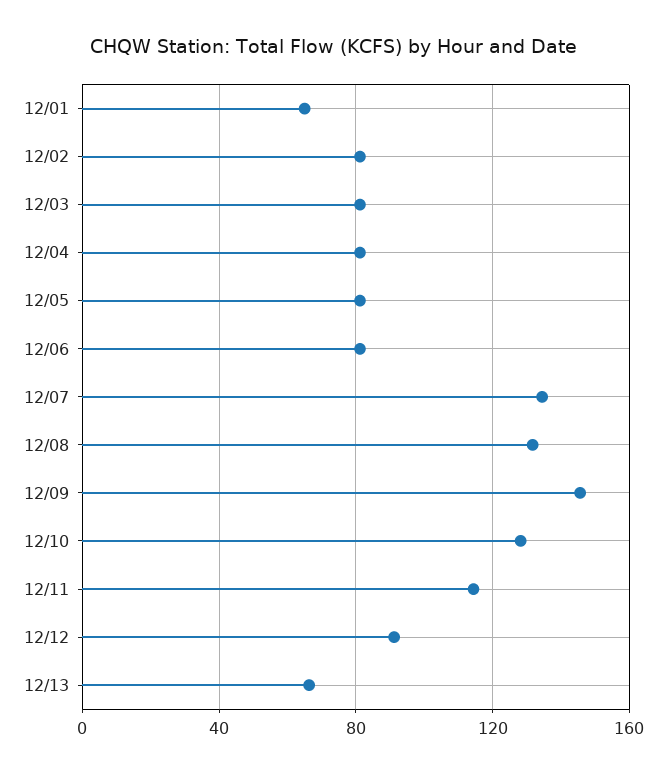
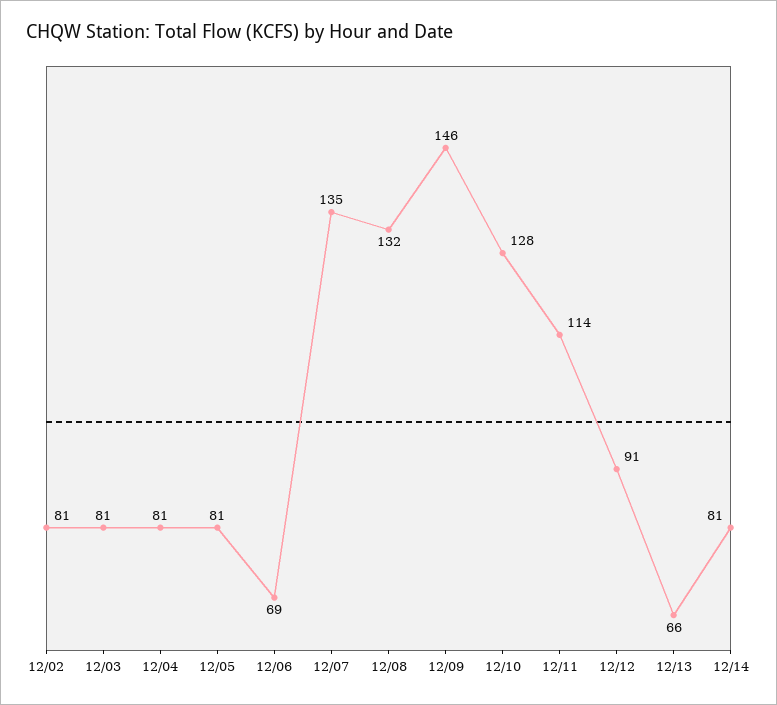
12/01: 65 -> none
12/06: 80 -> 69
12/14: none -> 81

